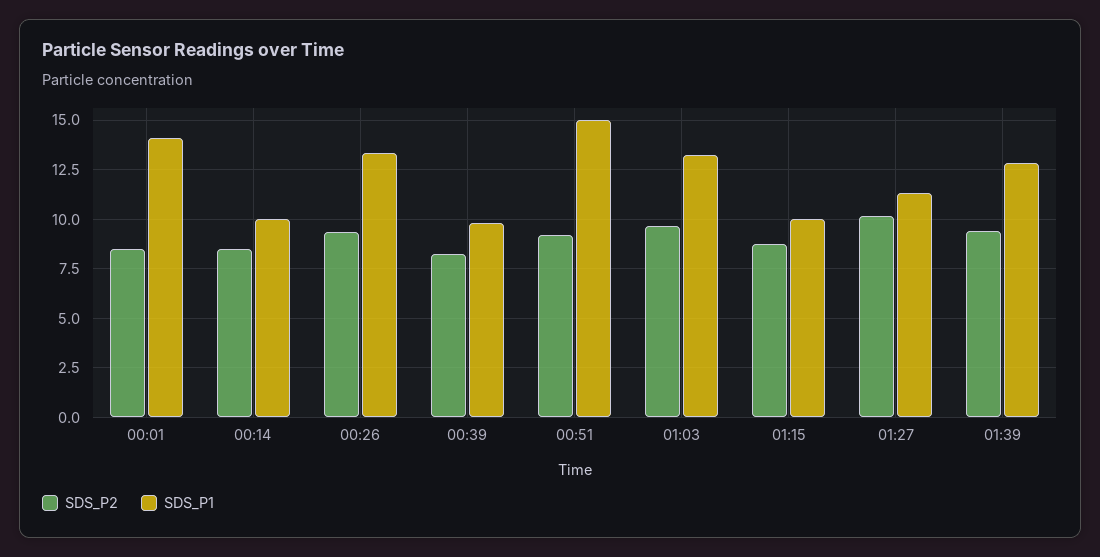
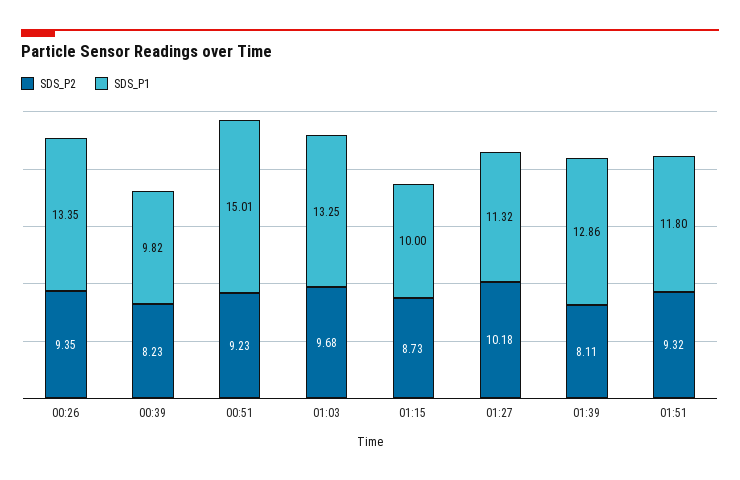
SDS_P2, 00:01: 8.5 -> none
SDS_P1, 00:01: 14 -> none
SDS_P2, 00:14: 8.5 -> none
SDS_P1, 00:14: 10 -> none
SDS_P2, 01:39: 9.5 -> 8.11
SDS_P2, 01:51: none -> 9.32
SDS_P1, 01:51: none -> 11.8

